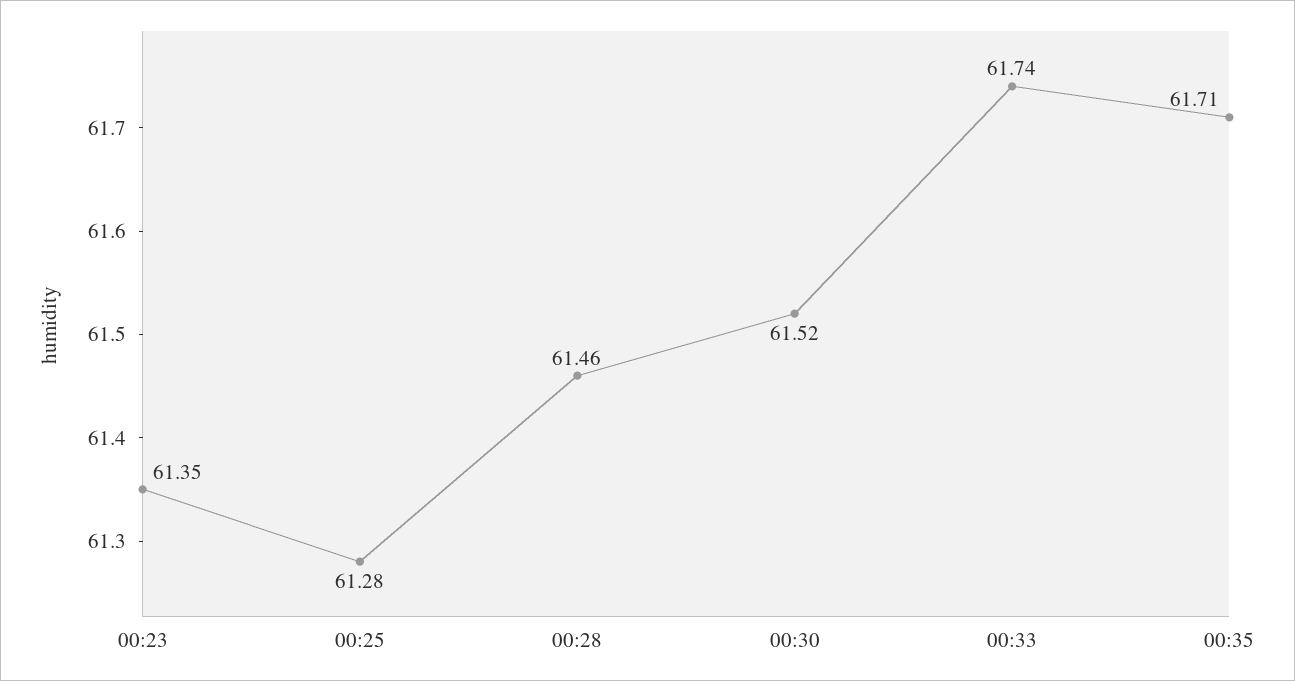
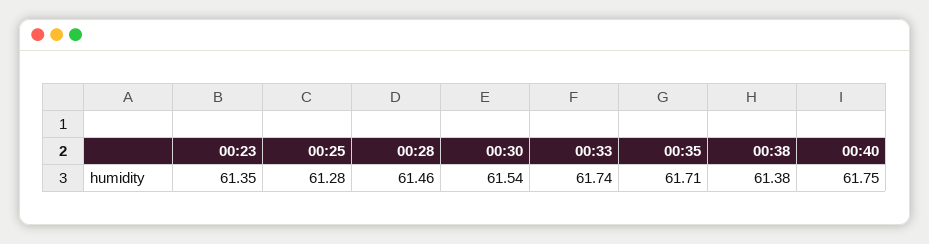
00:30: 61.52 -> 61.54
00:38: none -> 61.38
00:40: none -> 61.75

